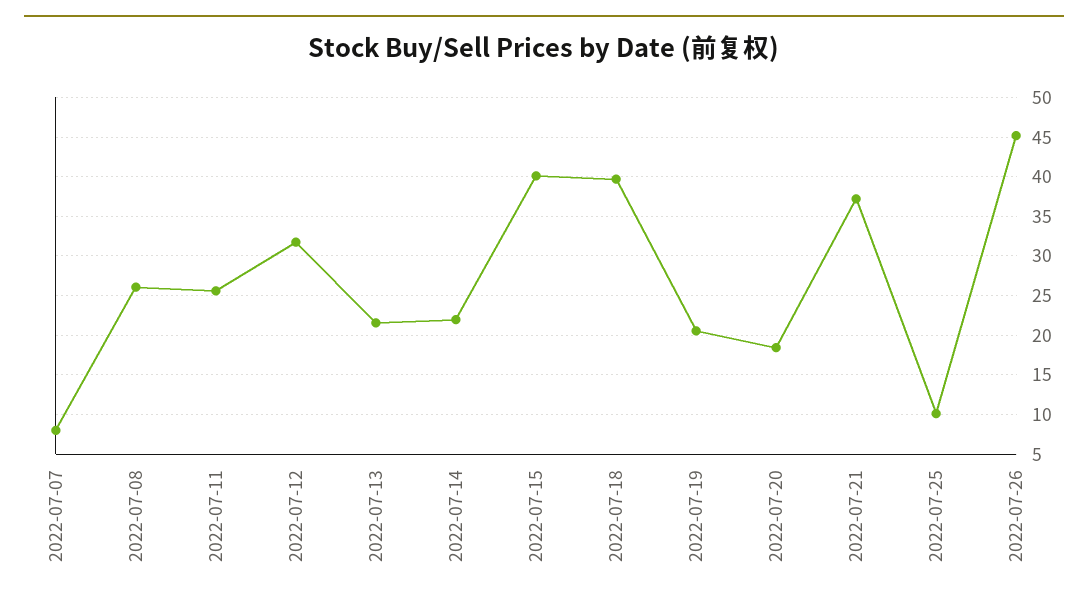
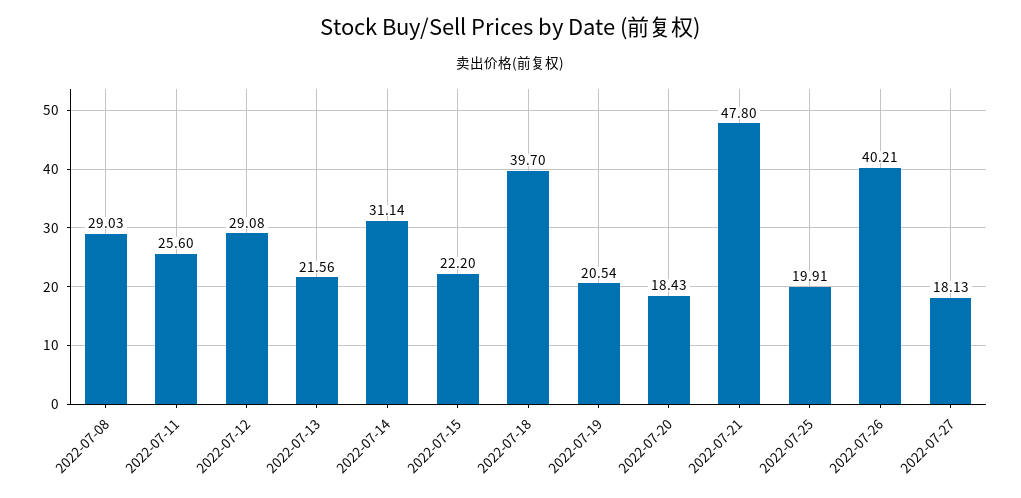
2022-07-07: 8 -> none
2022-07-08: 26 -> 29.03
2022-07-12: 32 -> 29.08
2022-07-14: 22 -> 31.14
2022-07-15: 40 -> 22.2
2022-07-21: 37 -> 47.8
2022-07-25: 10 -> 19.91
2022-07-26: 45 -> 40.21
2022-07-27: none -> 18.13

